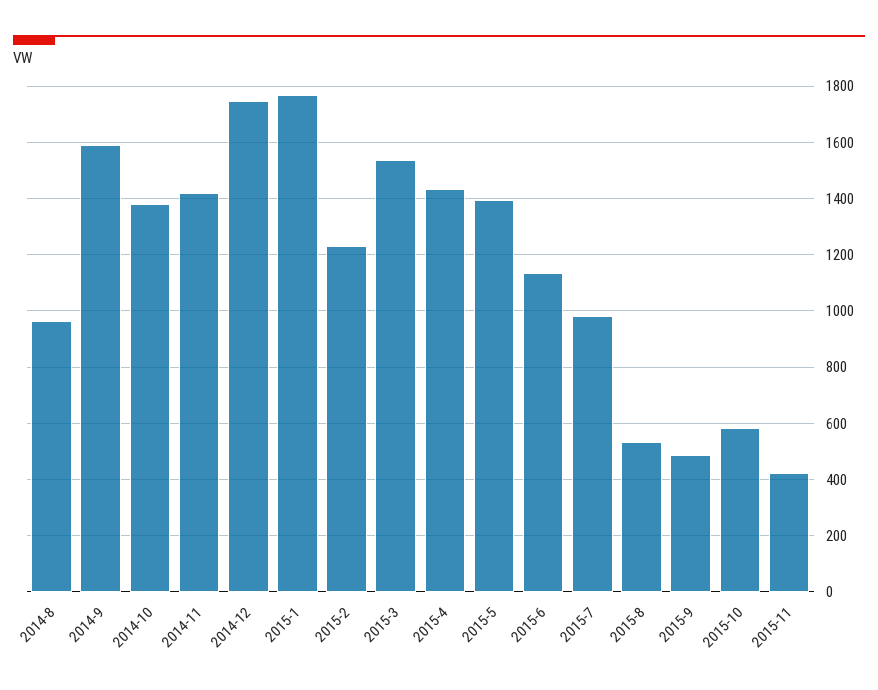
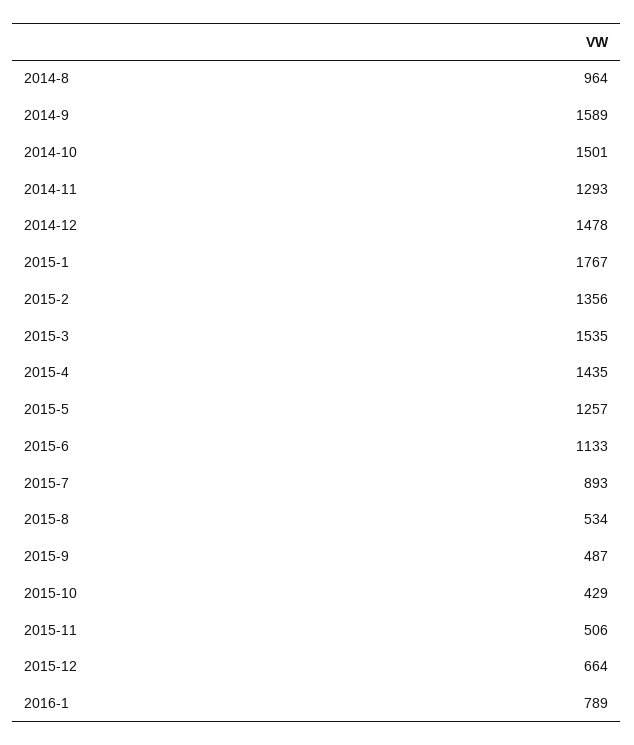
2014-10: 1375 -> 1501
2014-11: 1425 -> 1293
2014-12: 1750 -> 1478
2015-2: 1225 -> 1356
2015-5: 1400 -> 1257
2015-7: 975 -> 893
2015-10: 575 -> 429
2015-11: 425 -> 506
2015-12: none -> 664
2016-1: none -> 789

